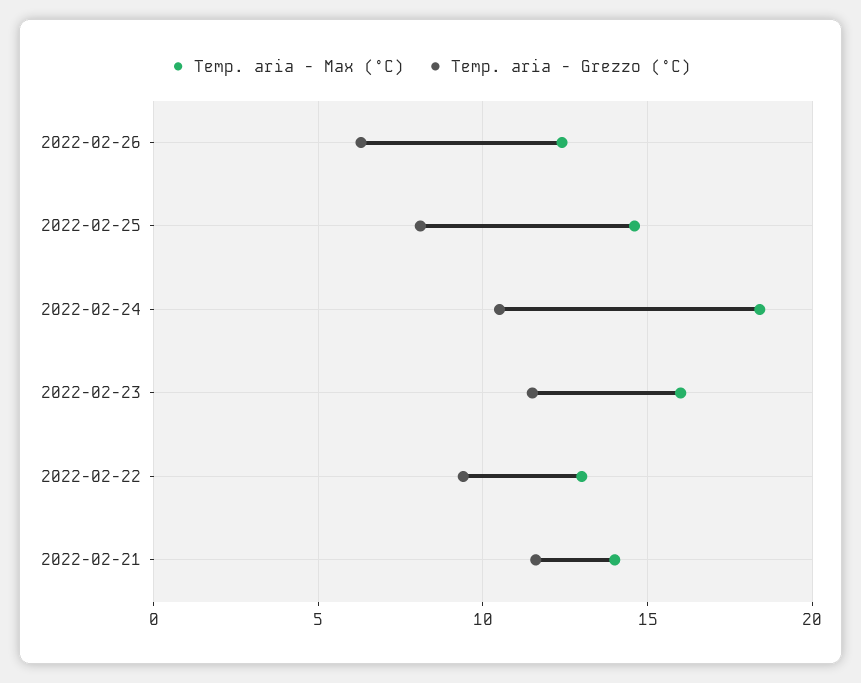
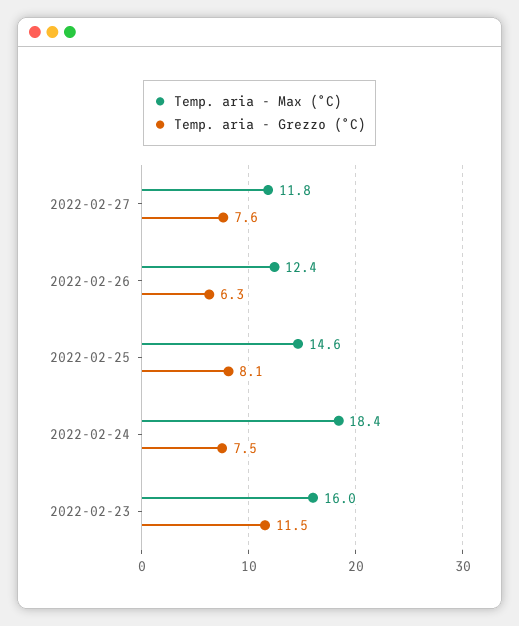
Temp. aria - Grezzo (°C), 2022-02-24: 10.5 -> 7.5
Temp. aria - Max (°C), 2022-02-22: 13 -> none
Temp. aria - Grezzo (°C), 2022-02-22: 9.5 -> none
Temp. aria - Max (°C), 2022-02-21: 14 -> none
Temp. aria - Grezzo (°C), 2022-02-21: 11.5 -> none
Temp. aria - Max (°C), 2022-02-27: none -> 11.8
Temp. aria - Grezzo (°C), 2022-02-27: none -> 7.6

